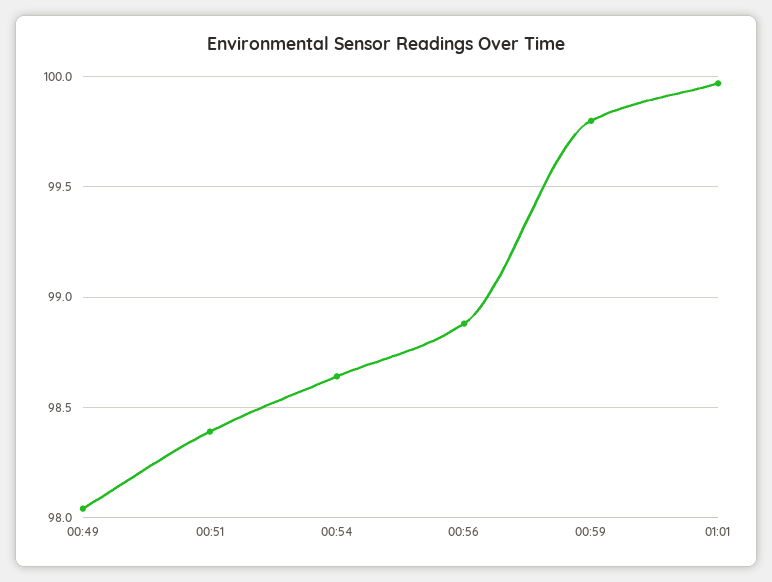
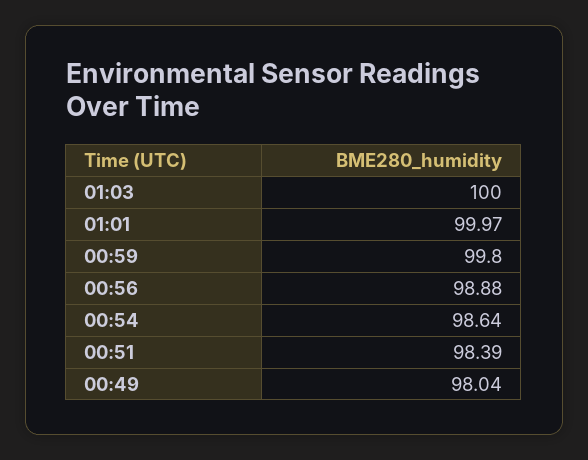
01:03: none -> 100

